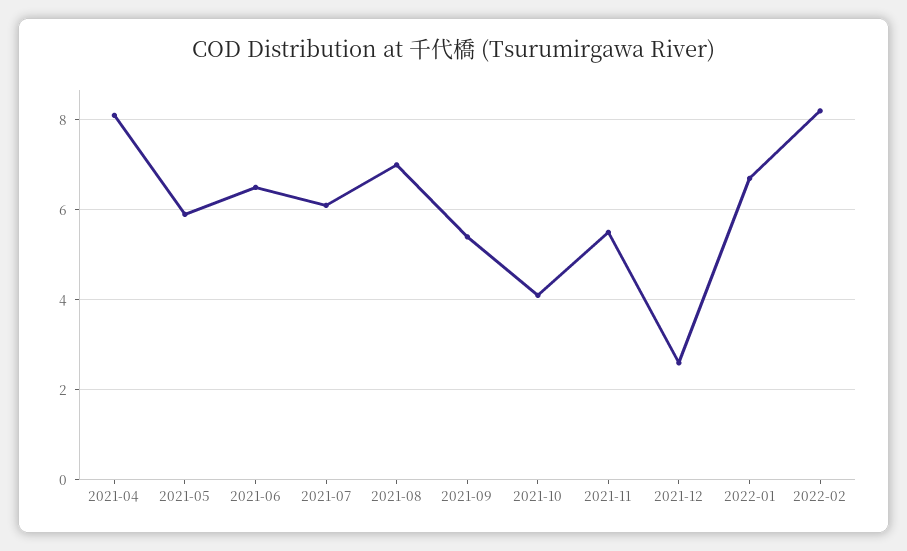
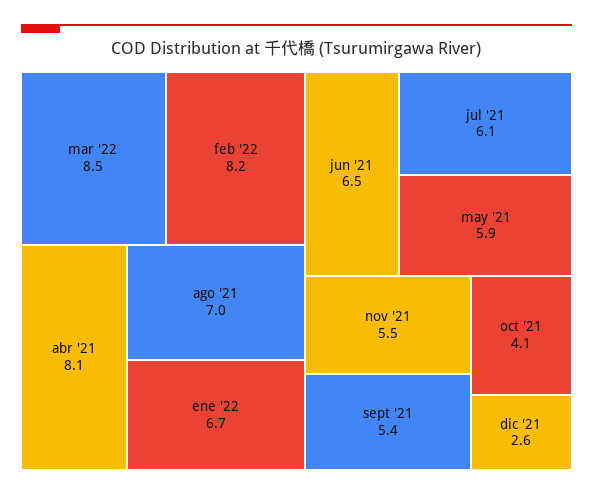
mar '22: none -> 8.5

